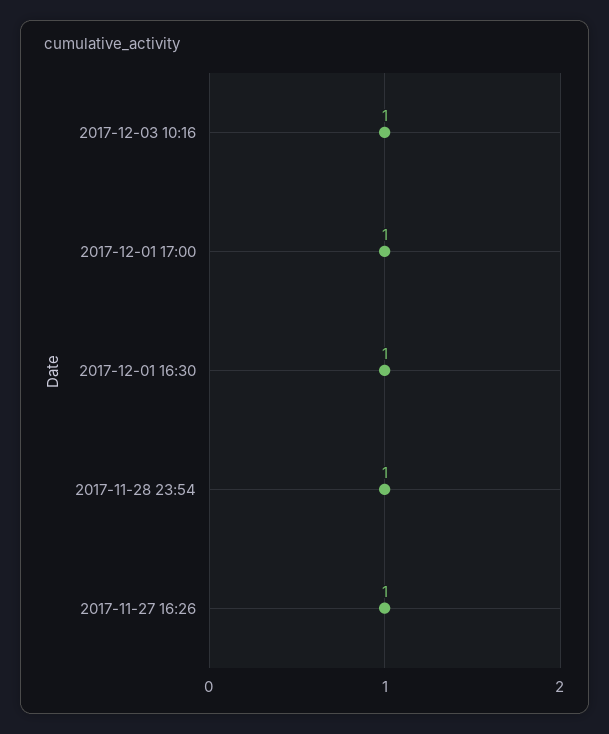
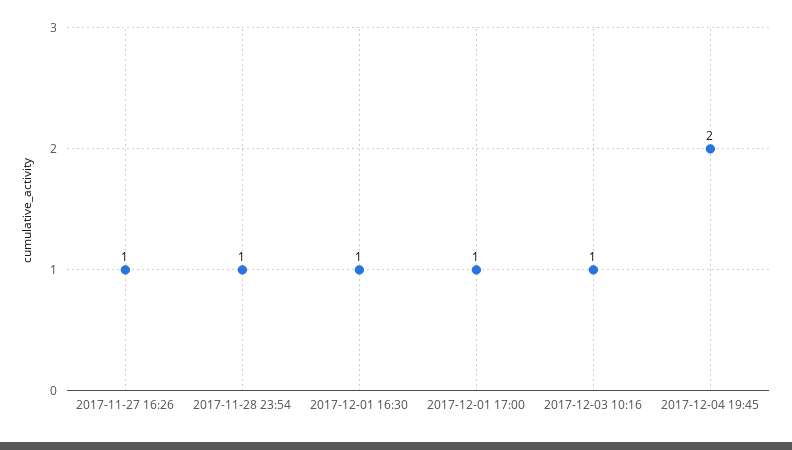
2017-12-04 19:45: none -> 2

